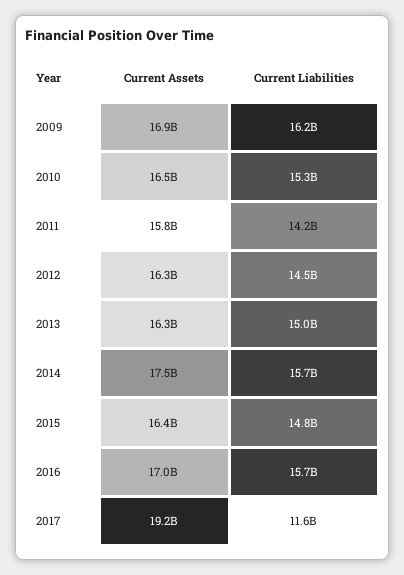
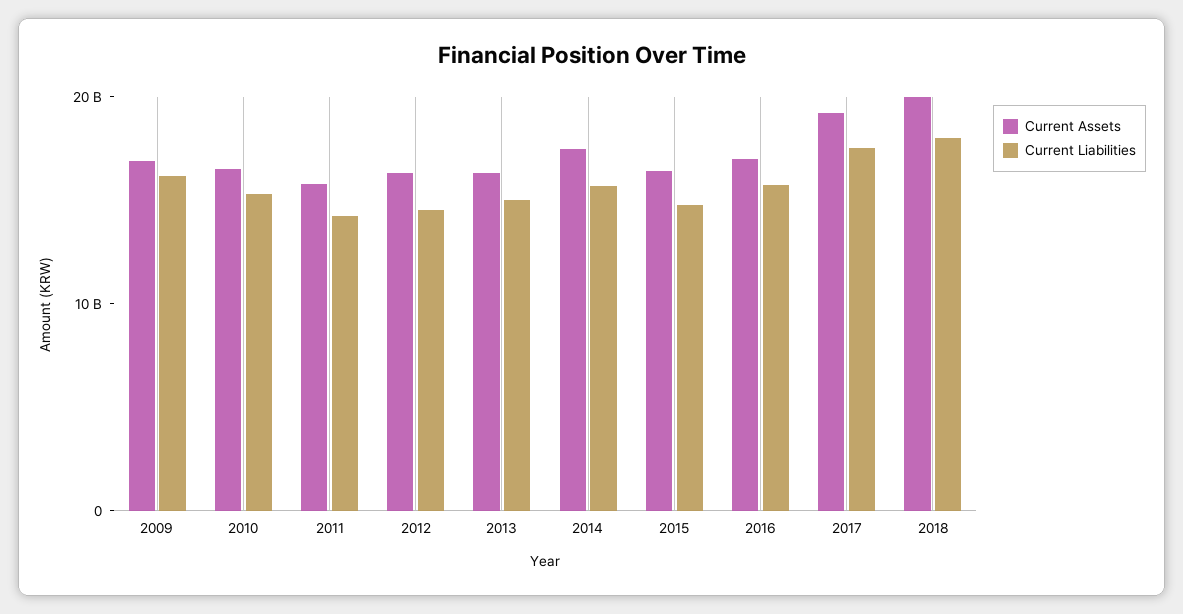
Current Liabilities, 2017: 11600000000 -> 18000000000
Current Assets, 2018: none -> 20000000000
Current Liabilities, 2018: none -> 18000000000

